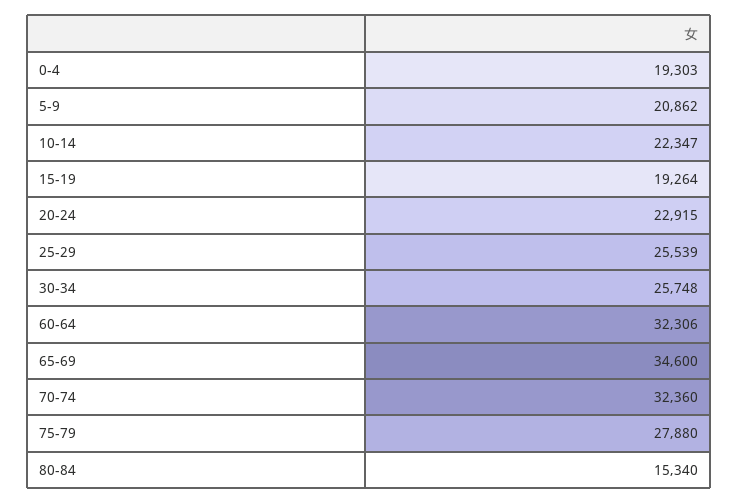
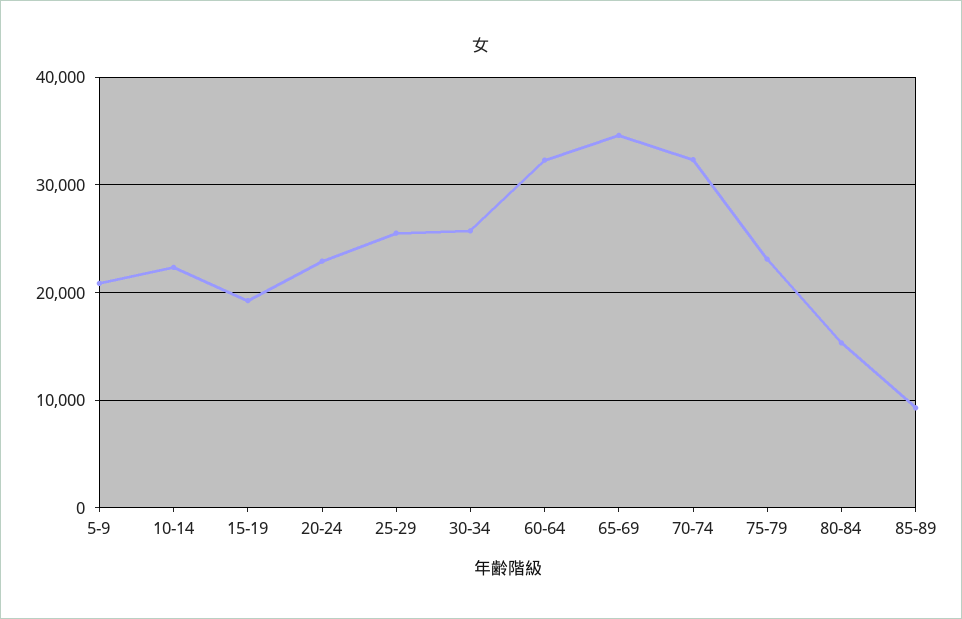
0-4: 19303 -> none
75-79: 27880 -> 23000
85-89: none -> 9000

